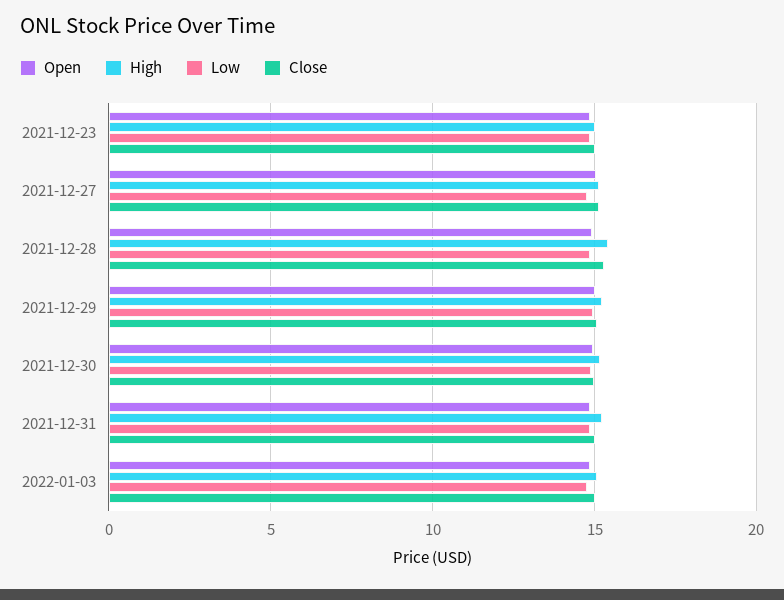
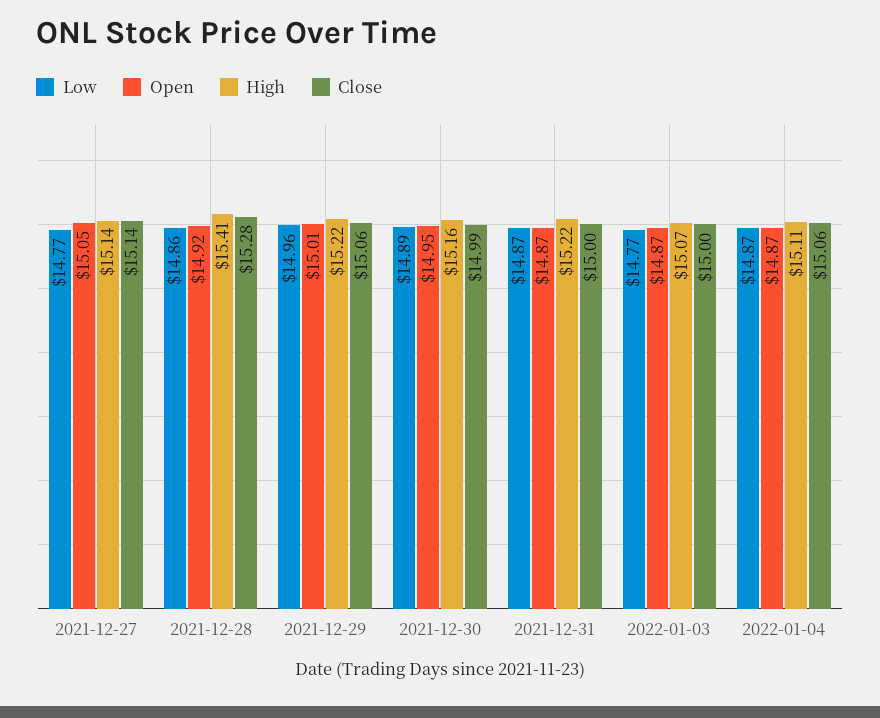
Open, 2021-12-23: 15 -> none
High, 2021-12-23: 15 -> none
Low, 2021-12-23: 15 -> none
Close, 2021-12-23: 15 -> none
Low, 2022-01-04: none -> 14.87
Open, 2022-01-04: none -> 14.87
High, 2022-01-04: none -> 15.11
Close, 2022-01-04: none -> 15.06

